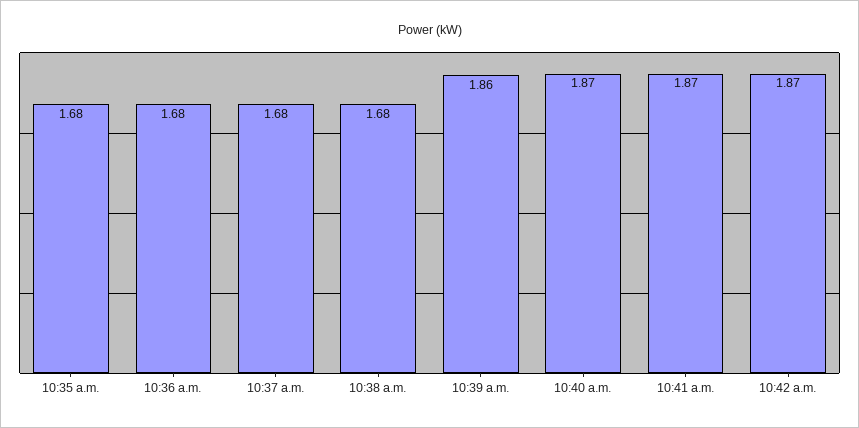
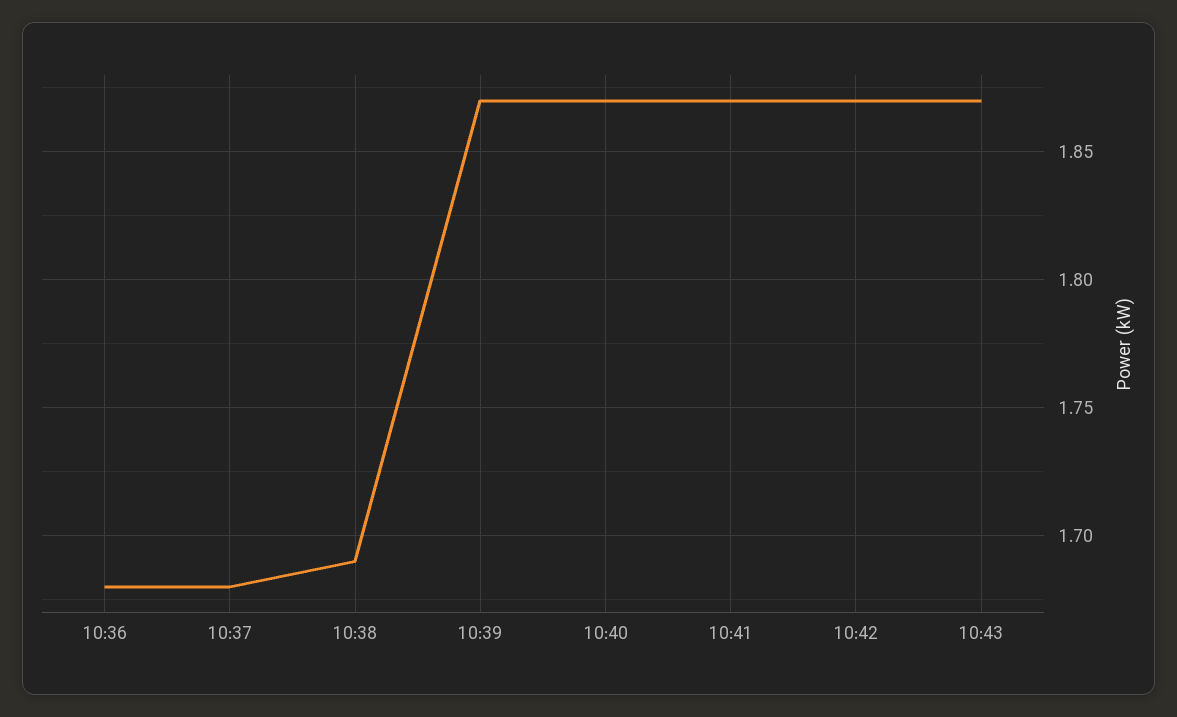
10:35 a.m.: 1.68 -> none
10:38 a.m.: 1.68 -> 1.69
10:39 a.m.: 1.86 -> 1.87
10:43: none -> 1.87

